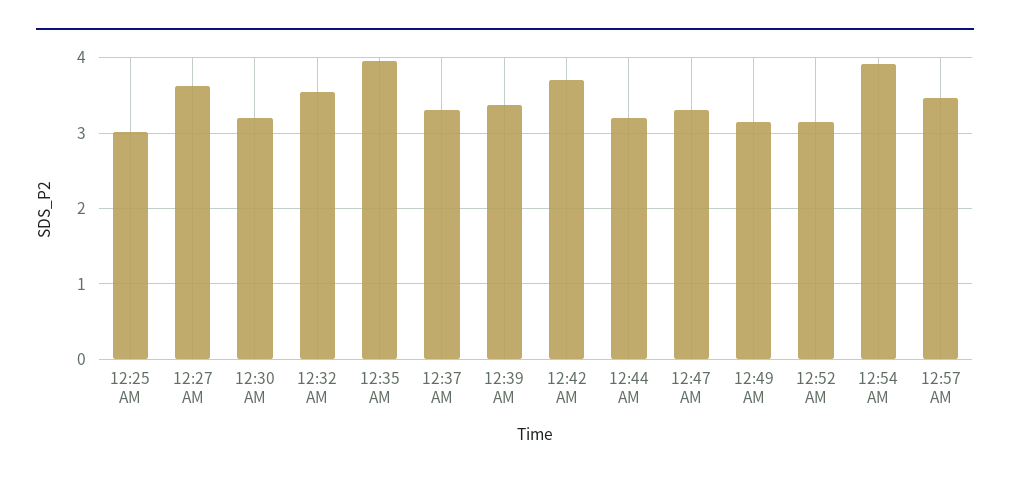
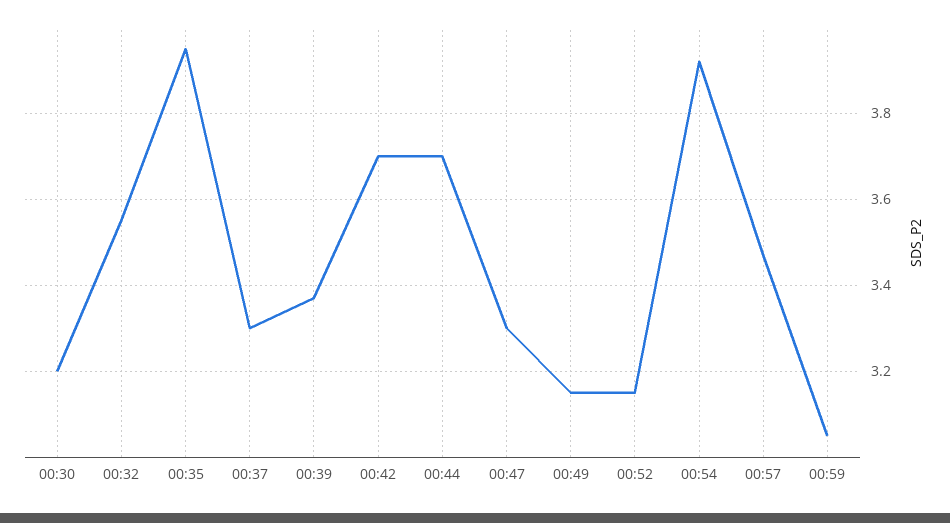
12:25 AM: 3 -> none
12:27 AM: 3.6 -> none
12:44 AM: 3.2 -> 3.7
00:59: none -> 3.05

